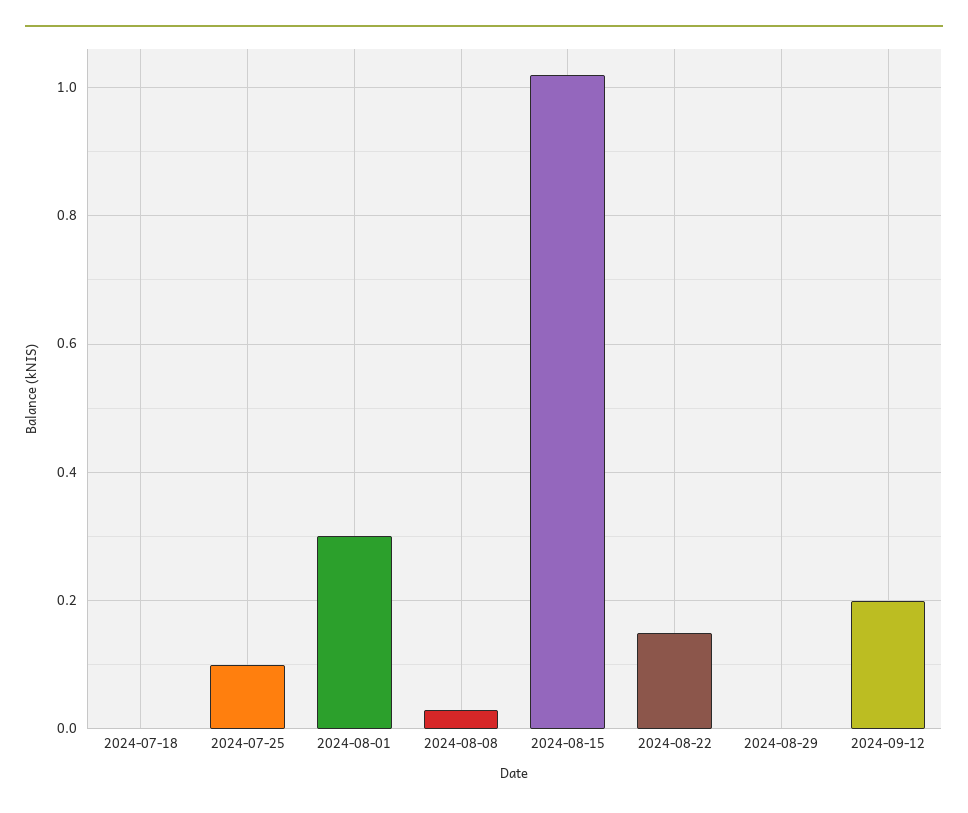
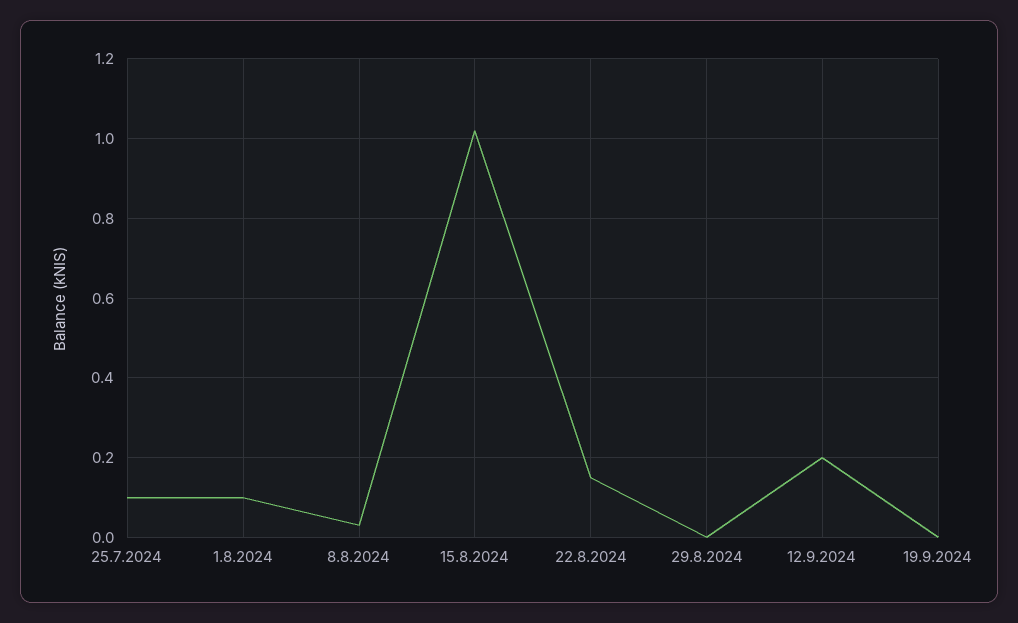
2024-07-18: 0 -> none
2024-08-01: 0.3 -> 0.1
19.9.2024: none -> 0

